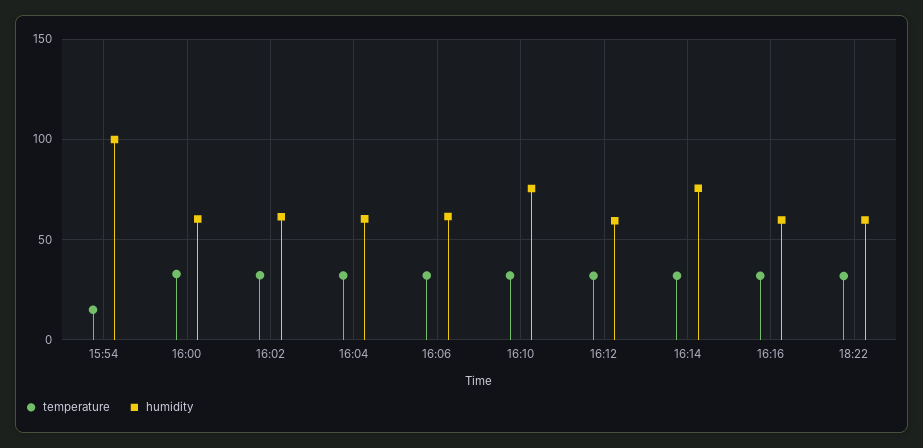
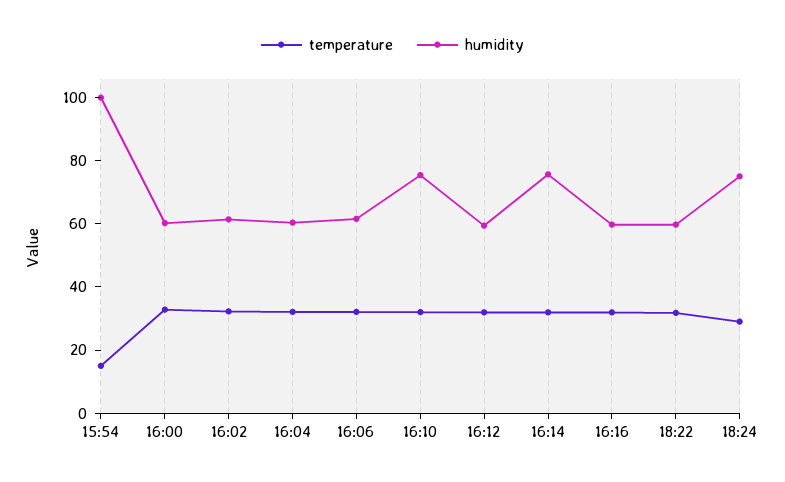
temperature, 18:24: none -> 30
humidity, 18:24: none -> 75

